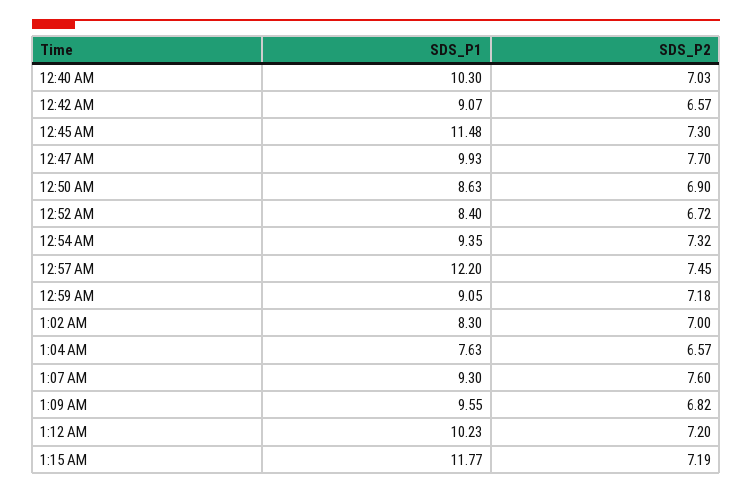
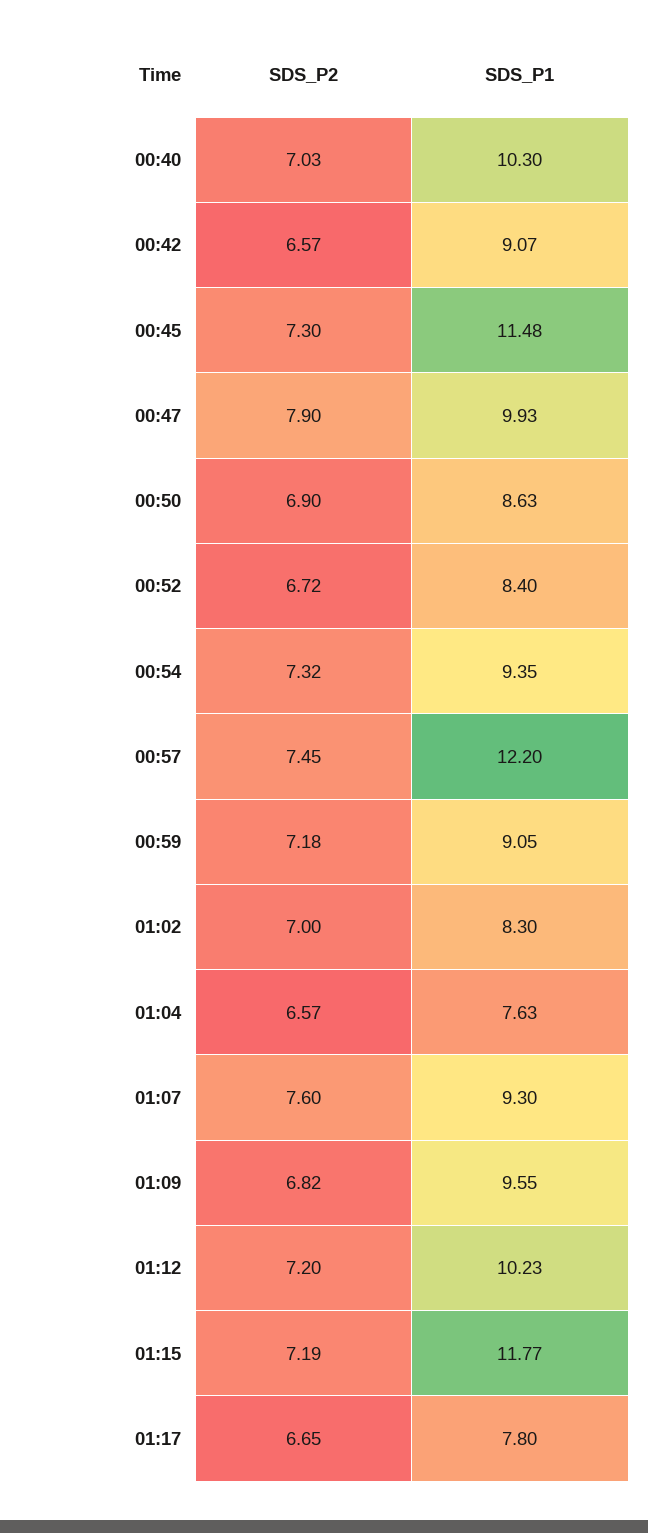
SDS_P2, 12:47 AM: 7.7 -> 7.9
SDS_P2, 01:17: none -> 6.65
SDS_P1, 01:17: none -> 7.8

